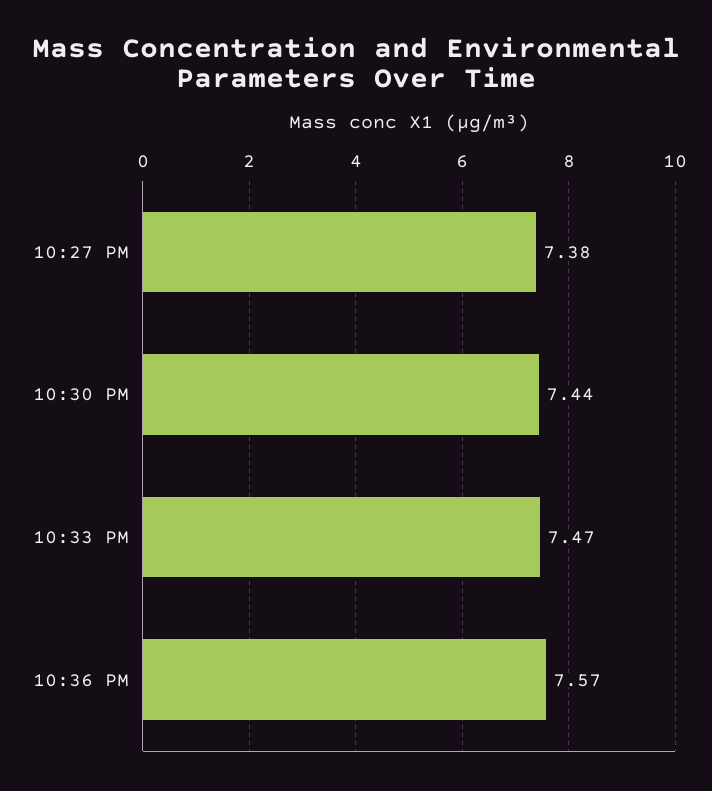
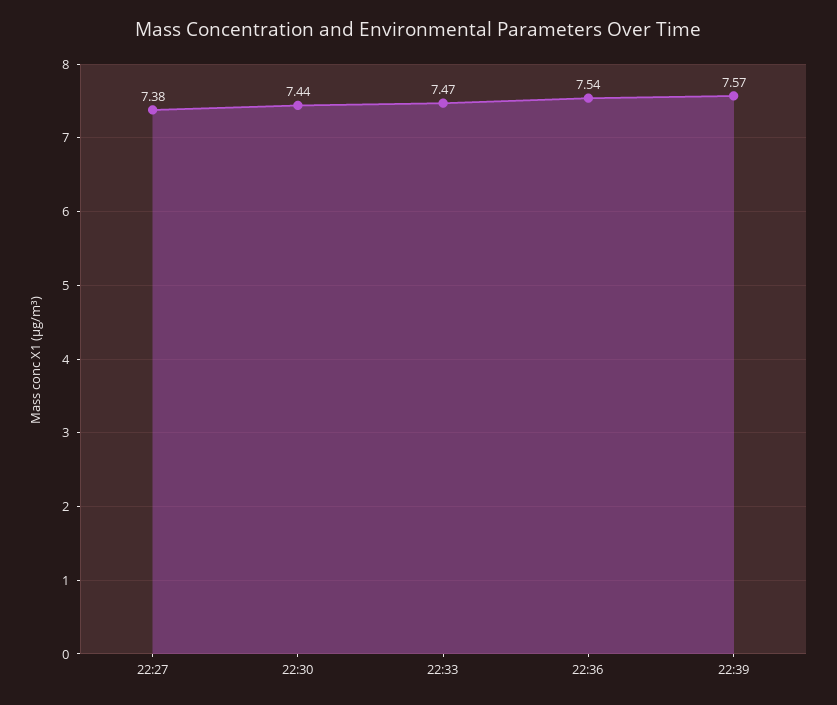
10:36 PM: 7.57 -> 7.54
22:39: none -> 7.57

